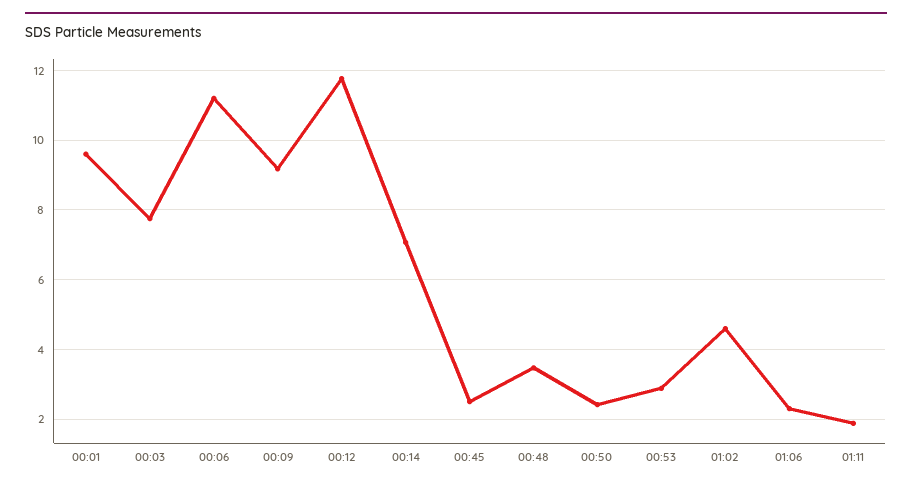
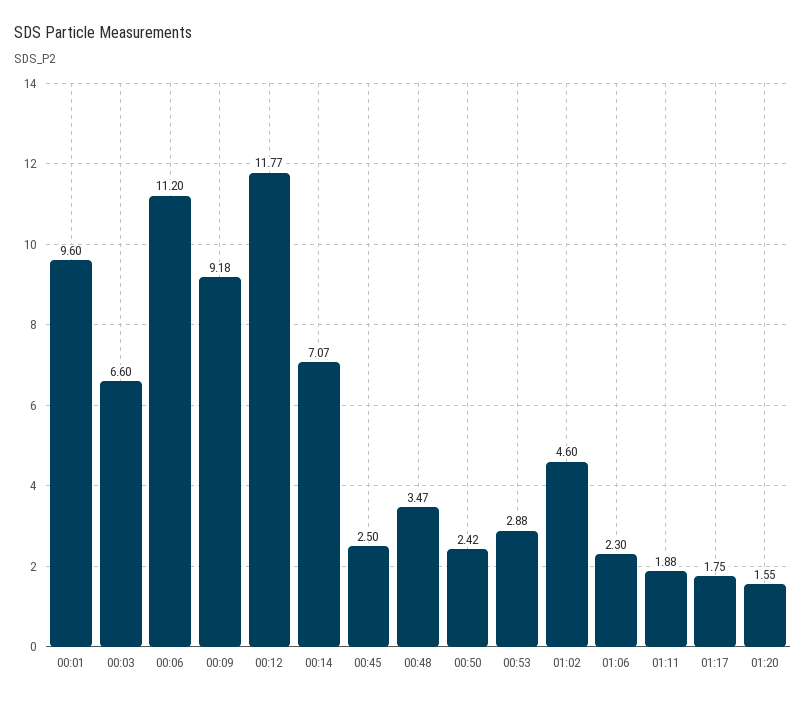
00:03: 7.8 -> 6.6
01:17: none -> 1.75
01:20: none -> 1.55

